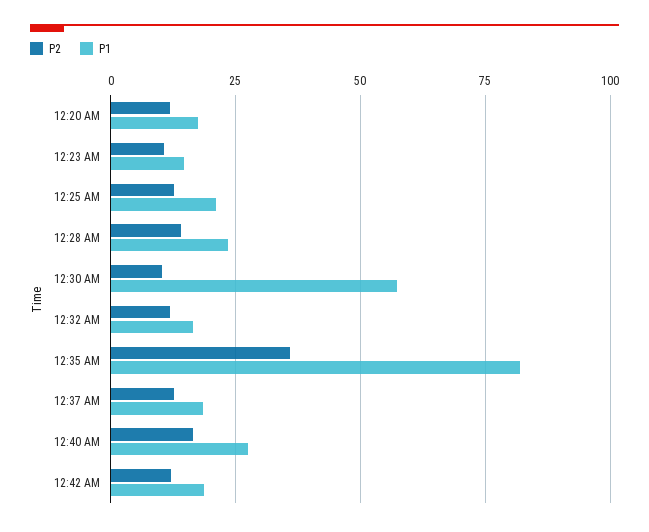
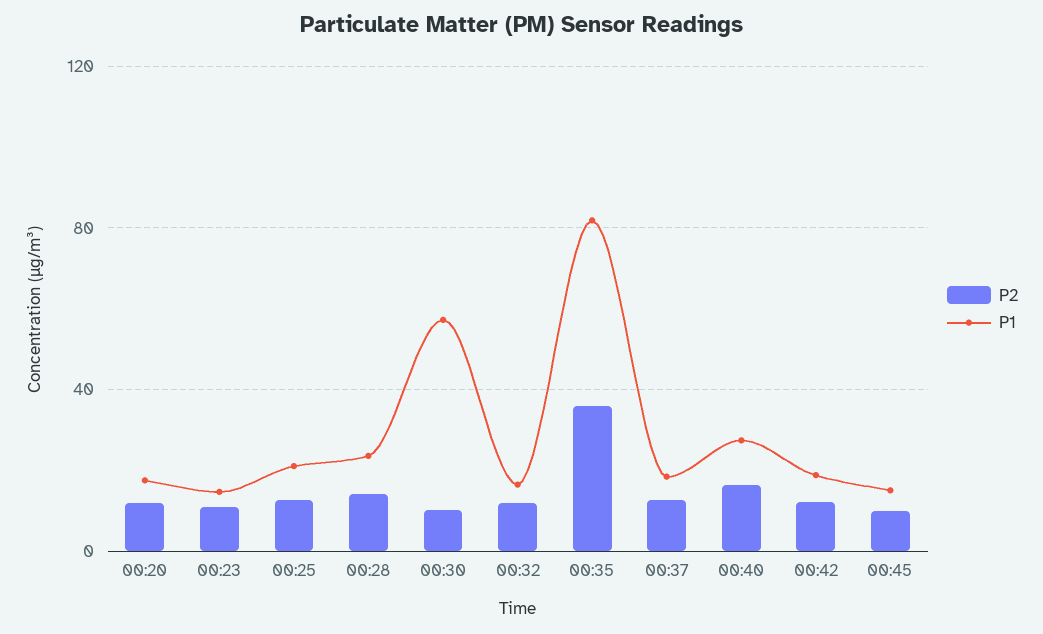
P2, 00:45: none -> 10
P1, 00:45: none -> 15

